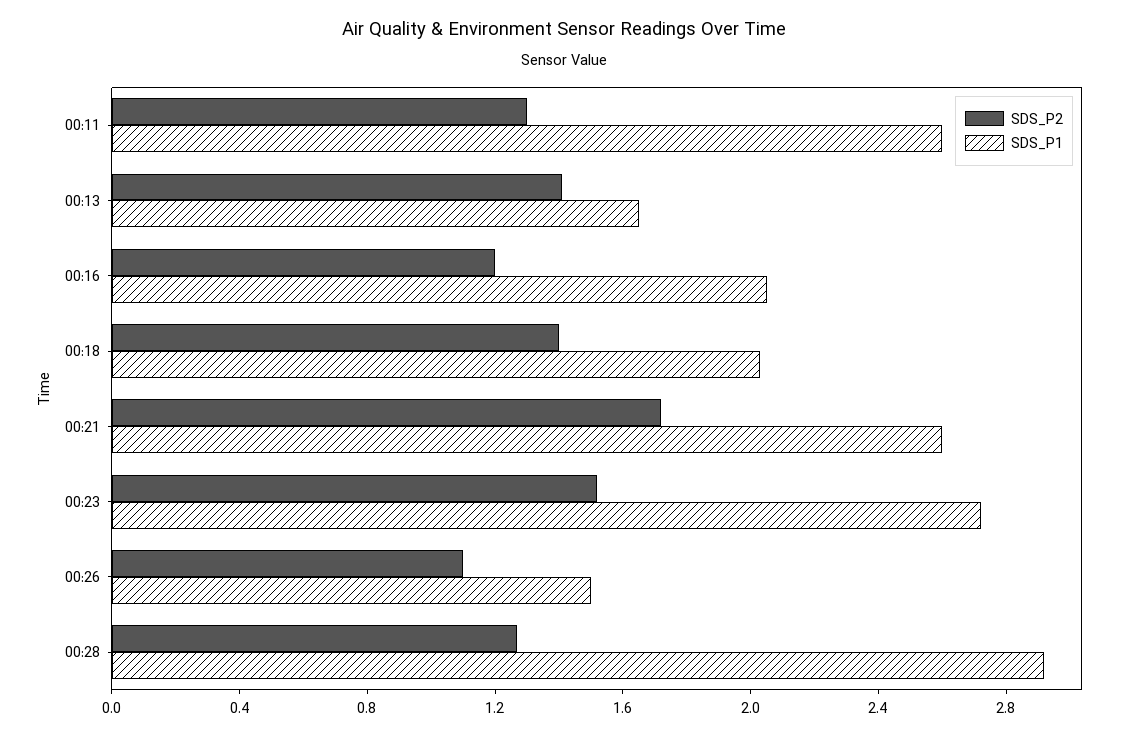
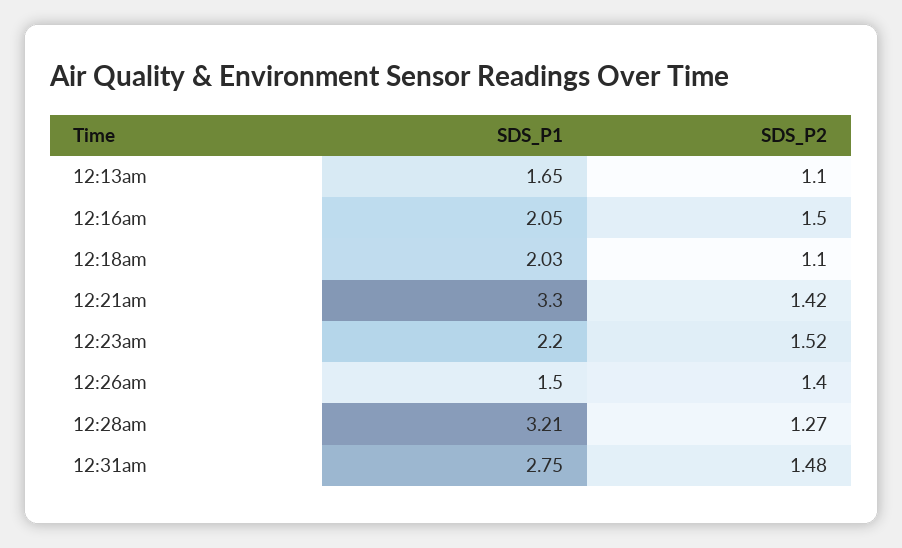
SDS_P2, 00:11: 1.3 -> none
SDS_P1, 00:11: 2.6 -> none
SDS_P2, 00:13: 1.4 -> 1.1
SDS_P2, 00:16: 1.2 -> 1.5
SDS_P2, 00:18: 1.4 -> 1.1
SDS_P2, 00:21: 1.7 -> 1.42
SDS_P1, 00:21: 2.6 -> 3.3
SDS_P1, 00:23: 2.7 -> 2.2
SDS_P2, 00:26: 1.1 -> 1.4
SDS_P1, 00:28: 2.9 -> 3.21
SDS_P1, 12:31am: none -> 2.75
SDS_P2, 12:31am: none -> 1.48

